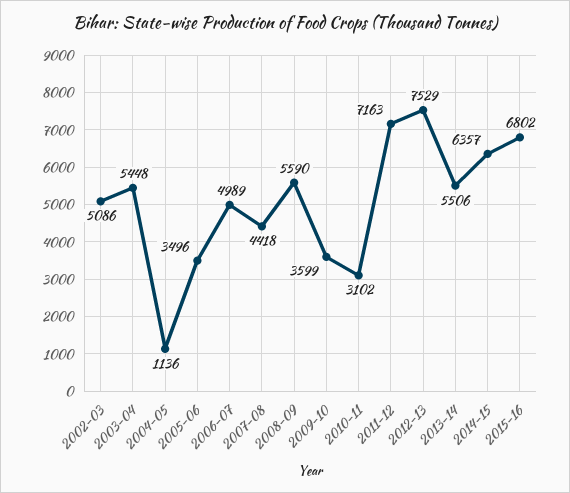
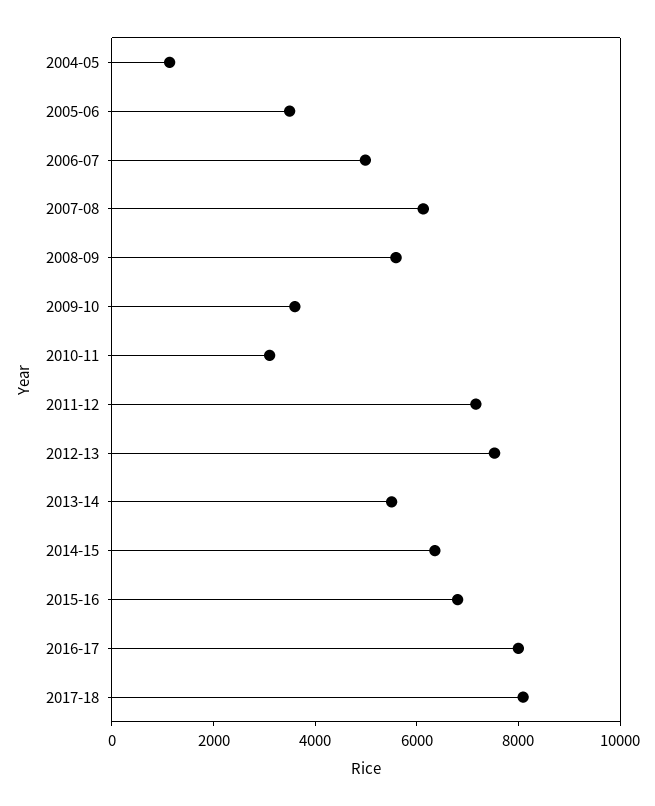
2002-03: 5086 -> none
2003-04: 5448 -> none
2007-08: 4418 -> 6000
2016-17: none -> 8000
2017-18: none -> 8000

